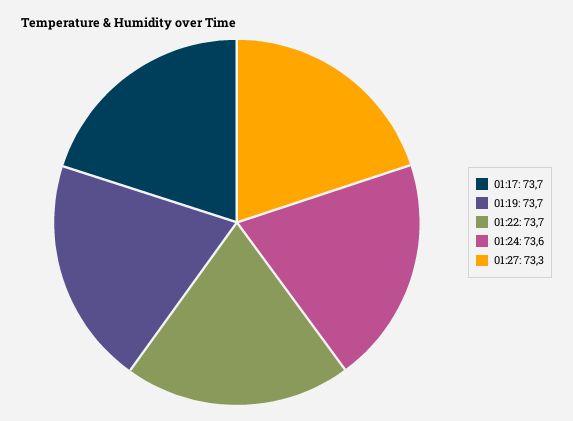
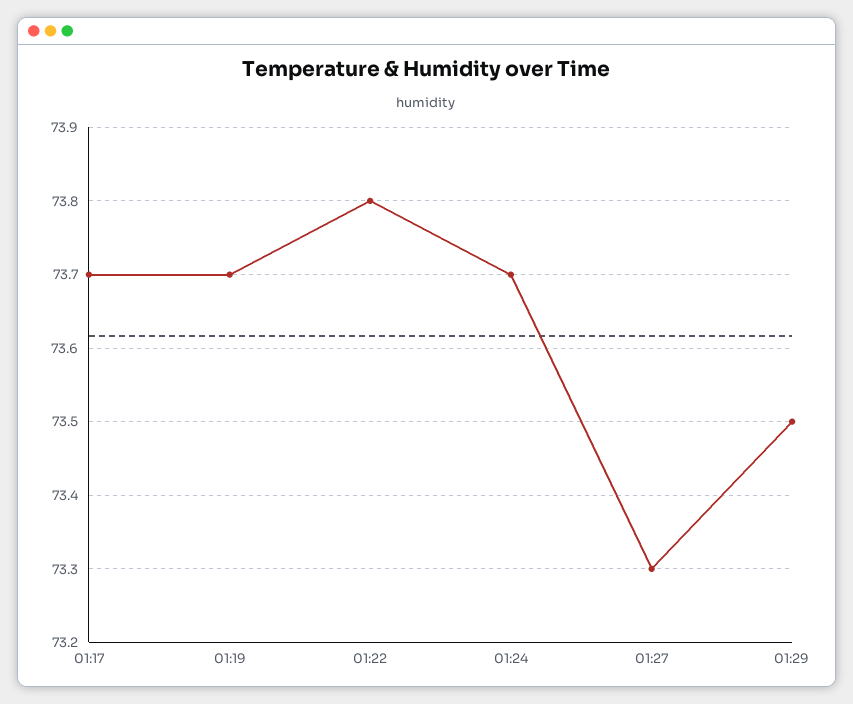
01:22: 73.7 -> 73.8
01:24: 73.6 -> 73.7
01:29: none -> 73.5

